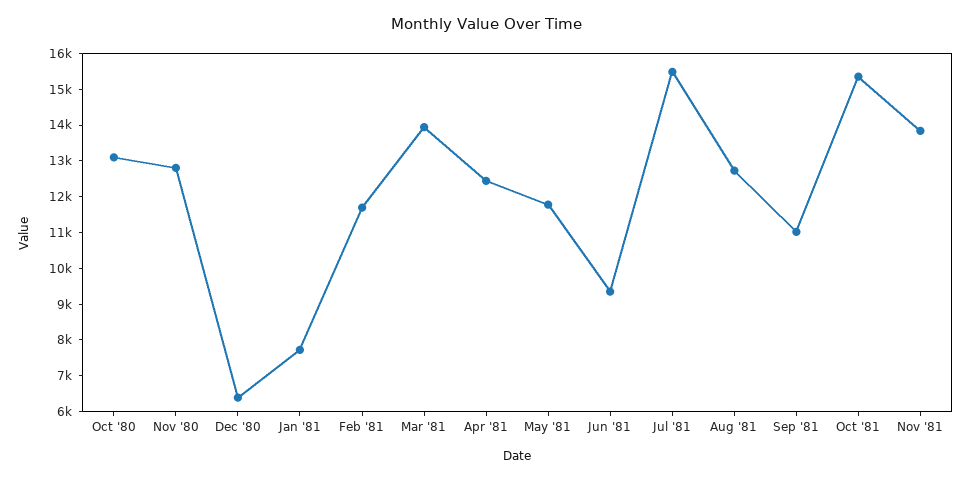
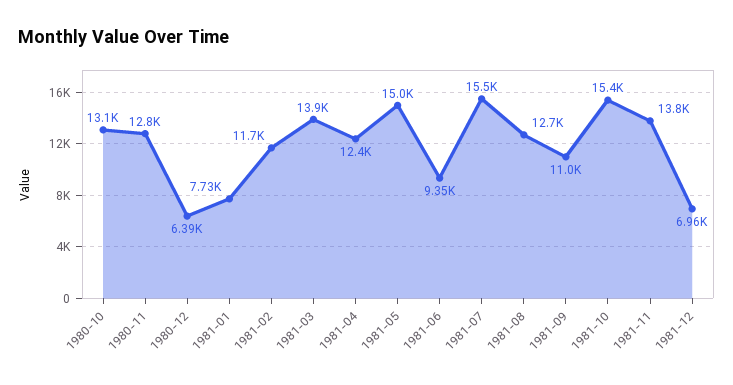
May '81: 11750 -> 15000
1981-12: none -> 6960

